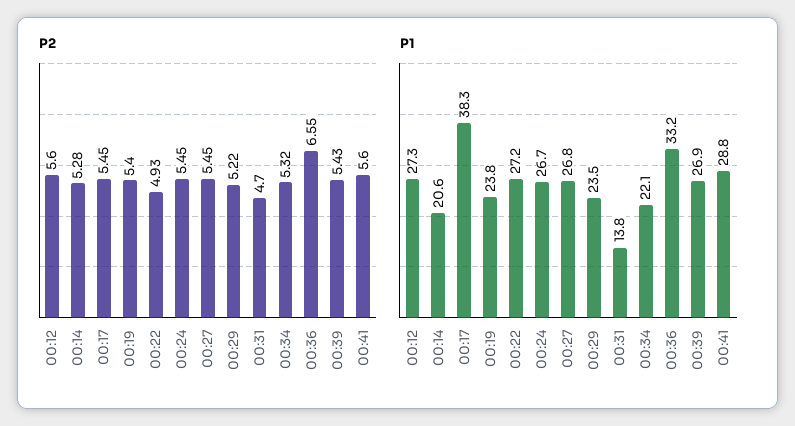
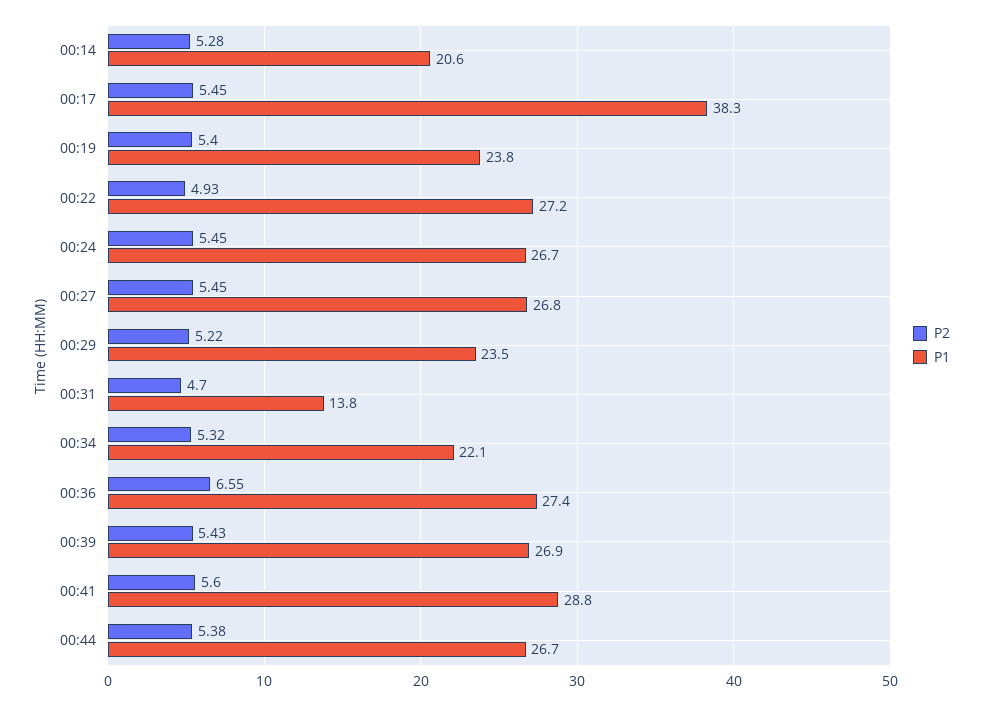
P2, 00:12: 5.6 -> none
P1, 00:12: 27.3 -> none
P1, 00:36: 33.2 -> 27.4
P2, 00:44: none -> 5.38
P1, 00:44: none -> 26.7

